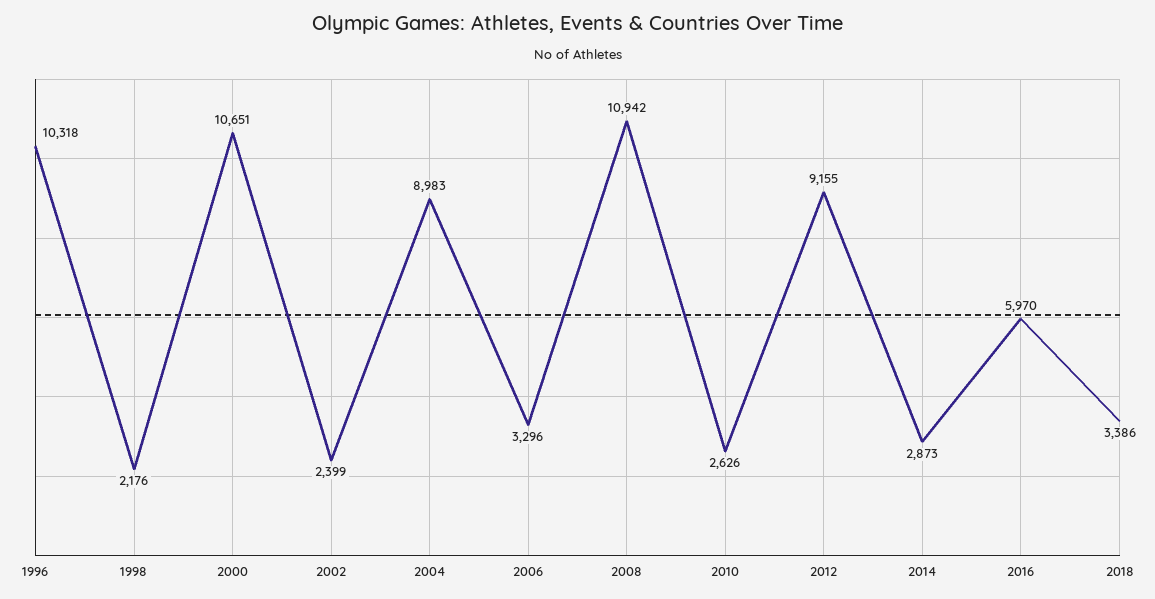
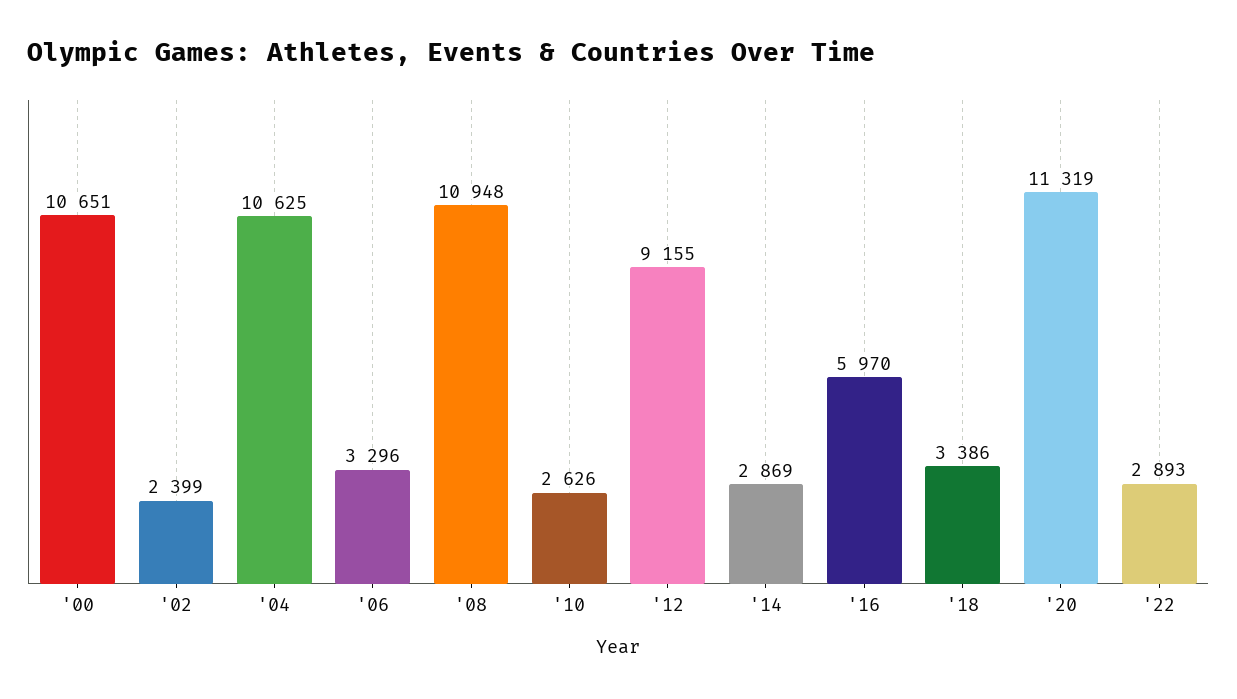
1996: 10318 -> none
1998: 2176 -> none
2004: 8983 -> 10625
2008: 10942 -> 10948
2014: 2873 -> 2869
'20: none -> 11319
'22: none -> 2893

